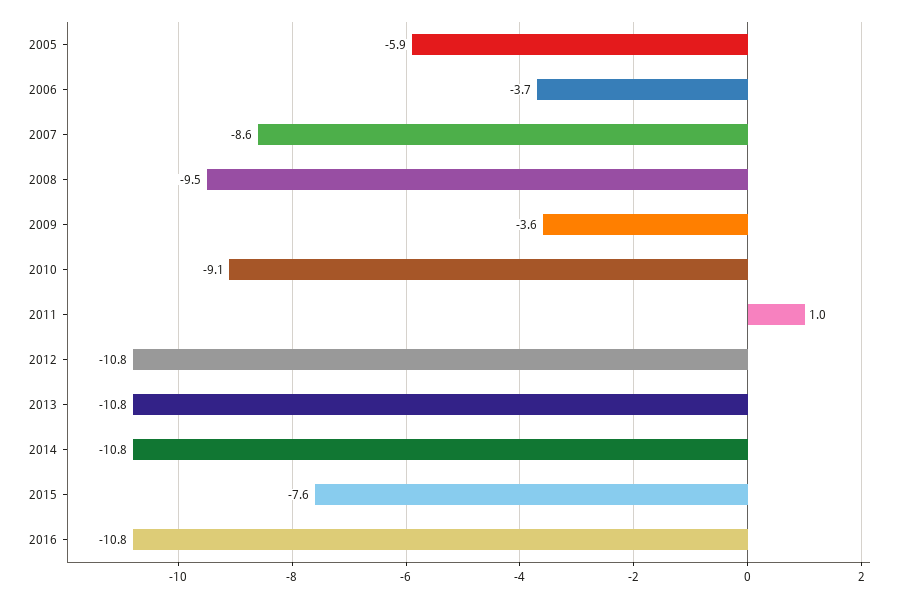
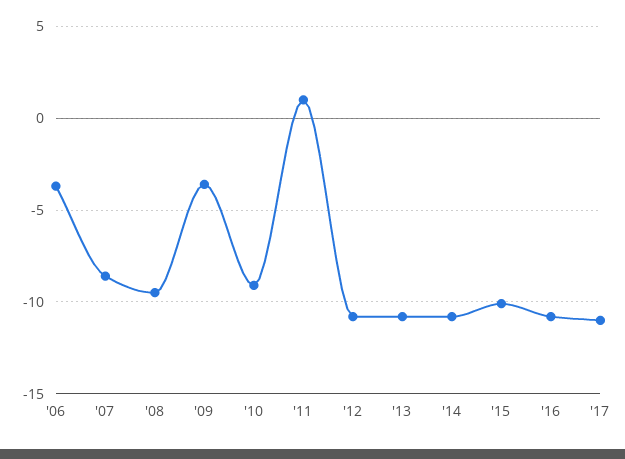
2005: -5.9 -> none
2015: -7.6 -> -10
'17: none -> -11

